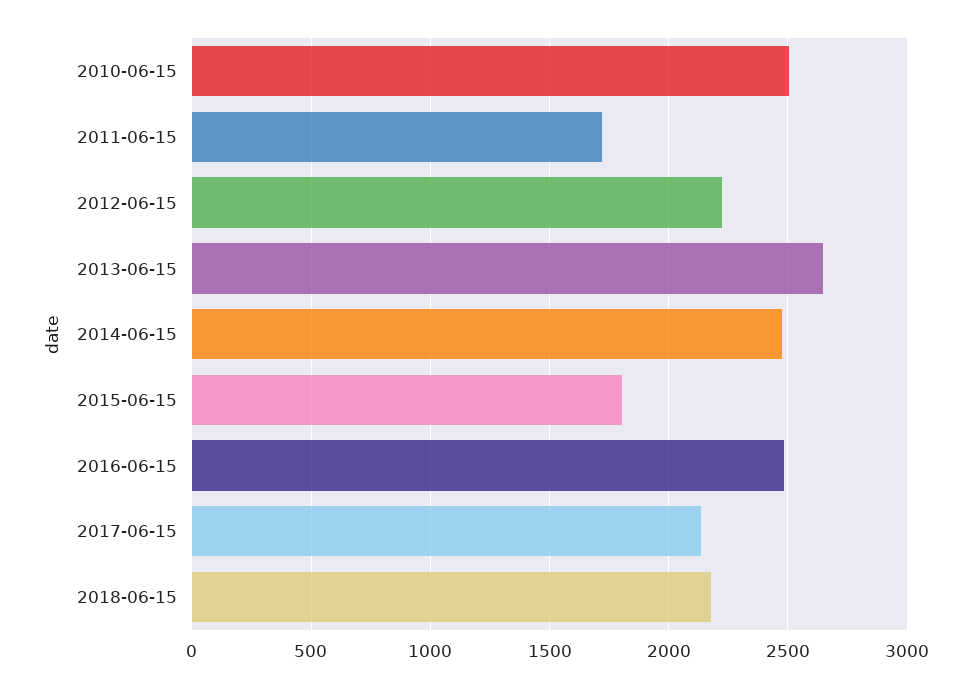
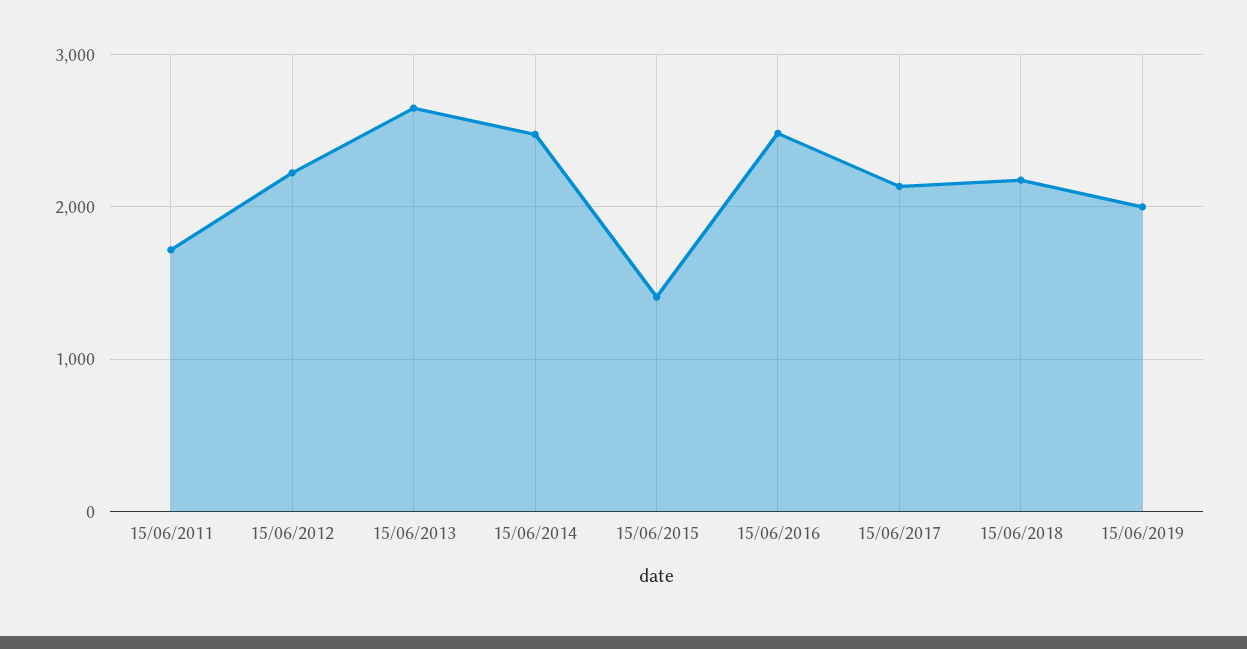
2010-06-15: 2500 -> none
2015-06-15: 1800 -> 1400
15/06/2019: none -> 2000

